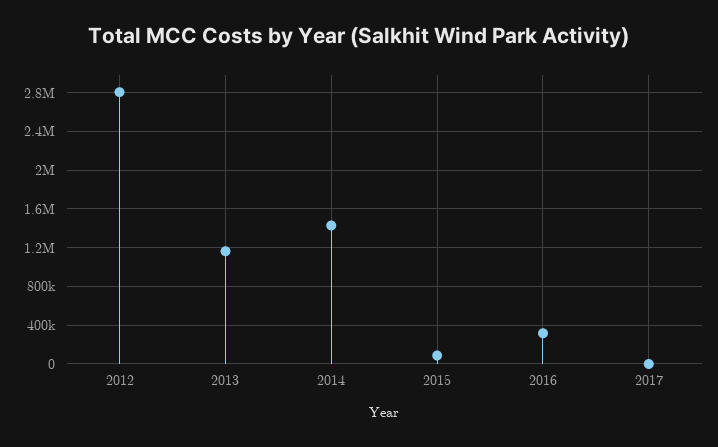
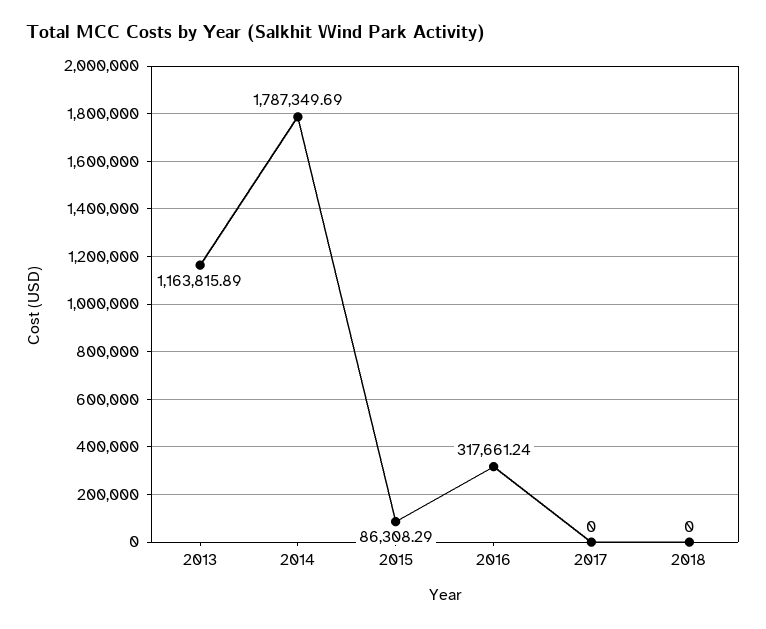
2012: 2800000 -> none
2014: 1400000 -> 1787349.69
2018: none -> 0

